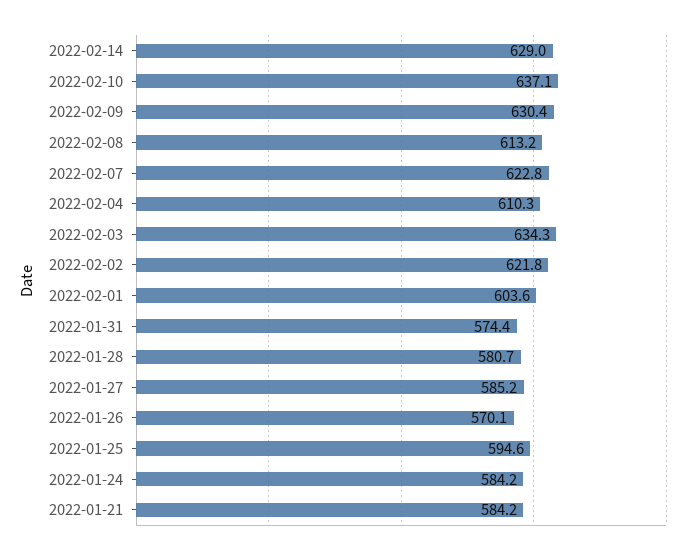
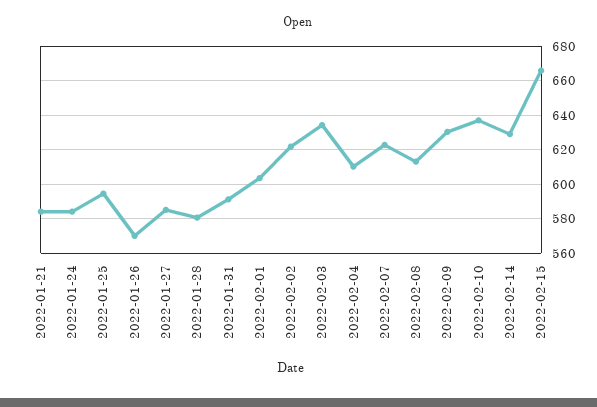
2022-01-31: 574.4 -> 590
2022-02-15: none -> 665

